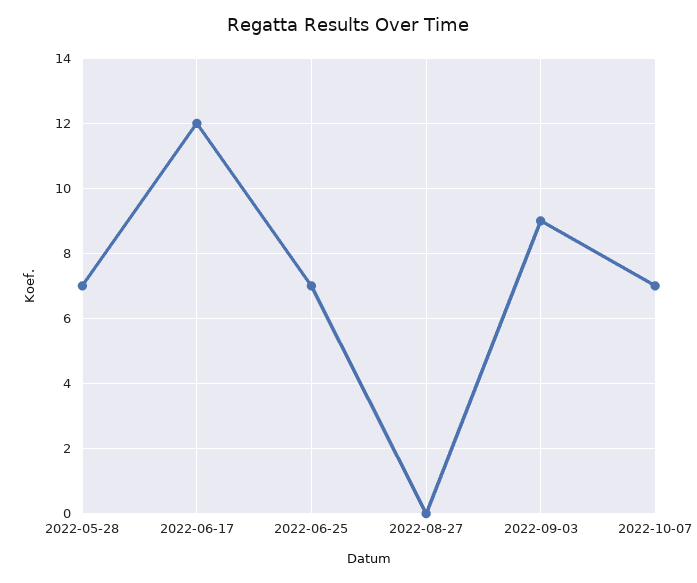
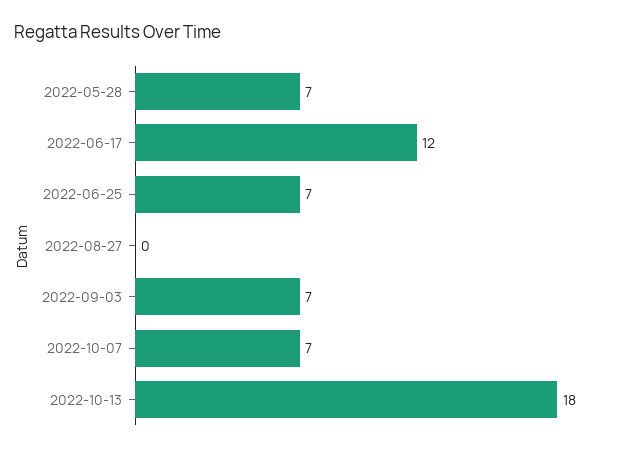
2022-09-03: 9 -> 7
2022-10-13: none -> 18

